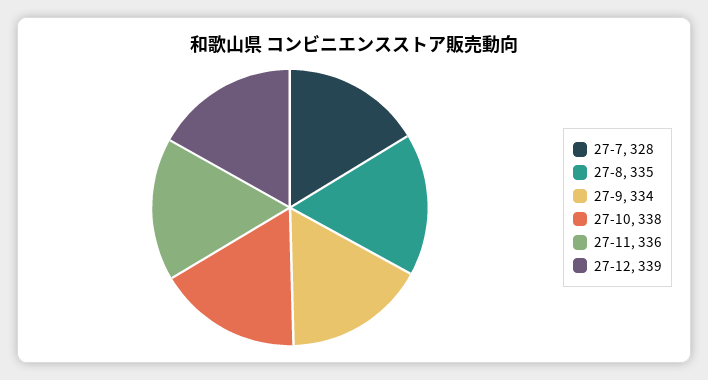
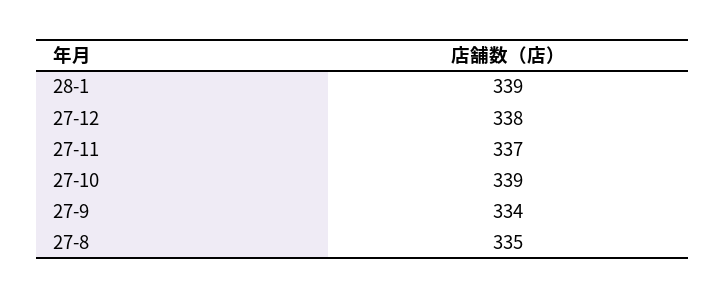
27-7: 328 -> none
27-10: 338 -> 339
27-11: 336 -> 337
27-12: 339 -> 338
28-1: none -> 339

